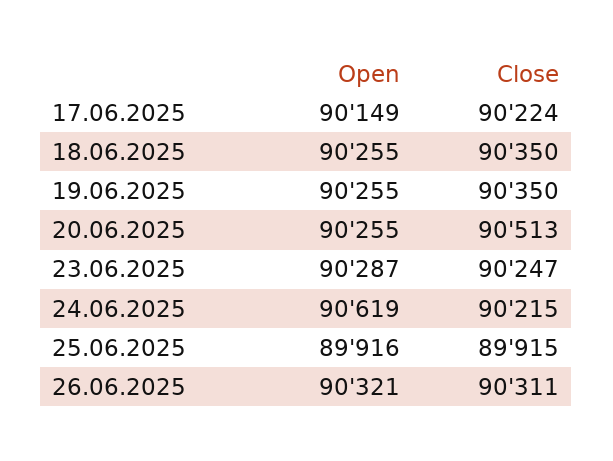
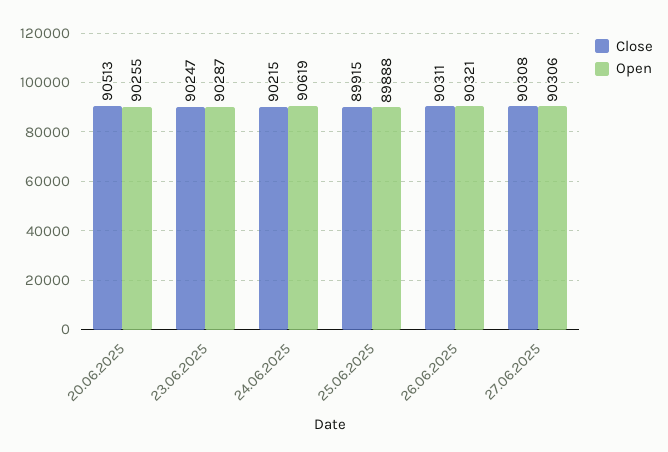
Open, 17.06.2025: 90149 -> none
Close, 17.06.2025: 90224 -> none
Open, 18.06.2025: 90255 -> none
Close, 18.06.2025: 90350 -> none
Open, 19.06.2025: 90255 -> none
Close, 19.06.2025: 90350 -> none
Open, 25.06.2025: 89916 -> 89888
Close, 27.06.2025: none -> 90308
Open, 27.06.2025: none -> 90306

